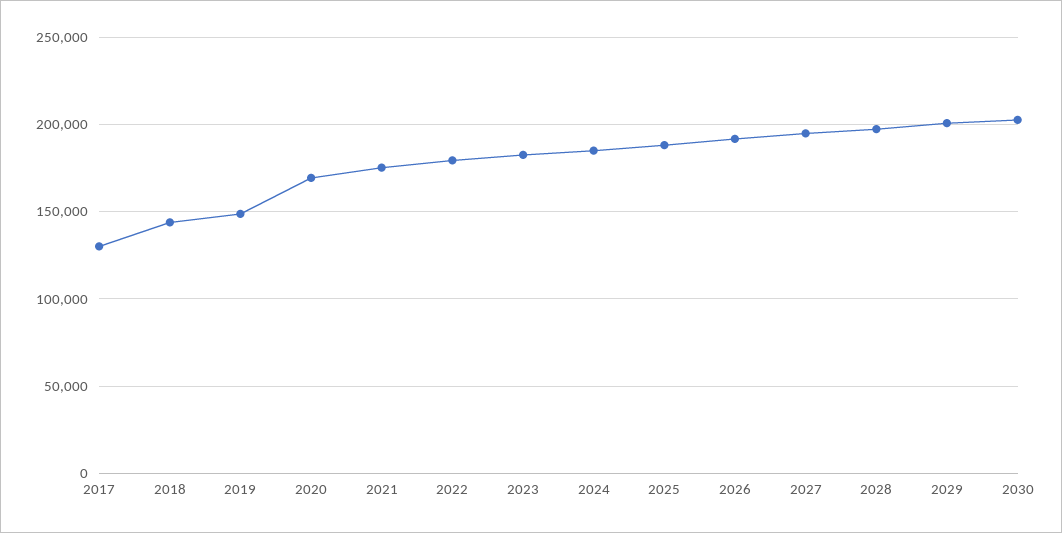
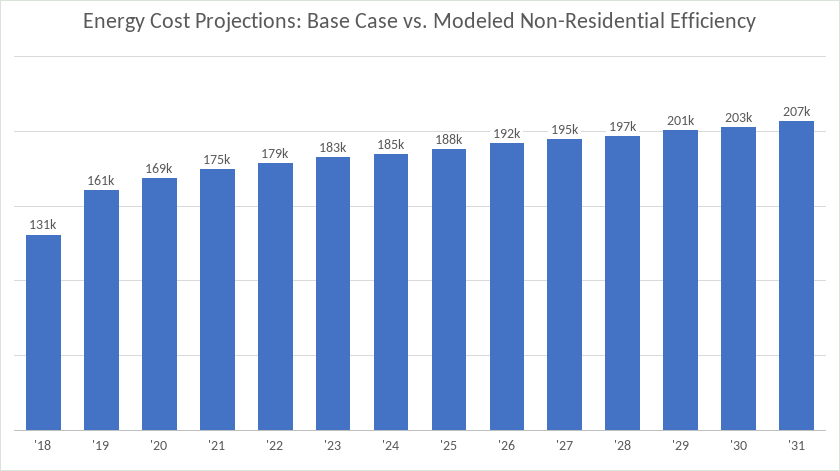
2017: 130000 -> none
2018: 145000 -> 131000
2019: 150000 -> 161000
'31: none -> 207000

